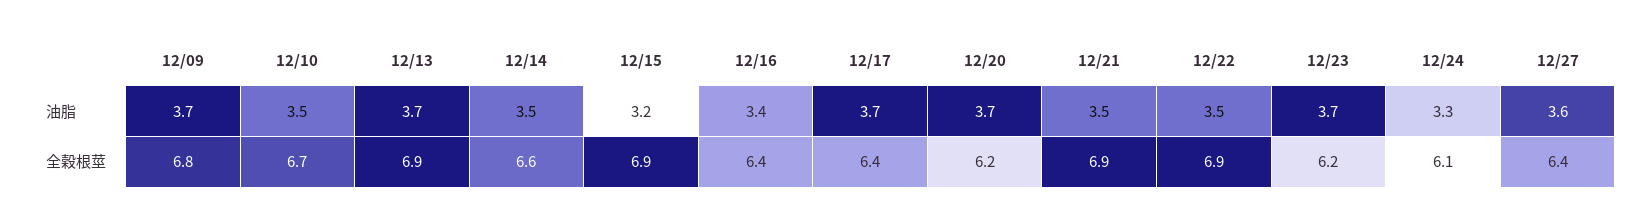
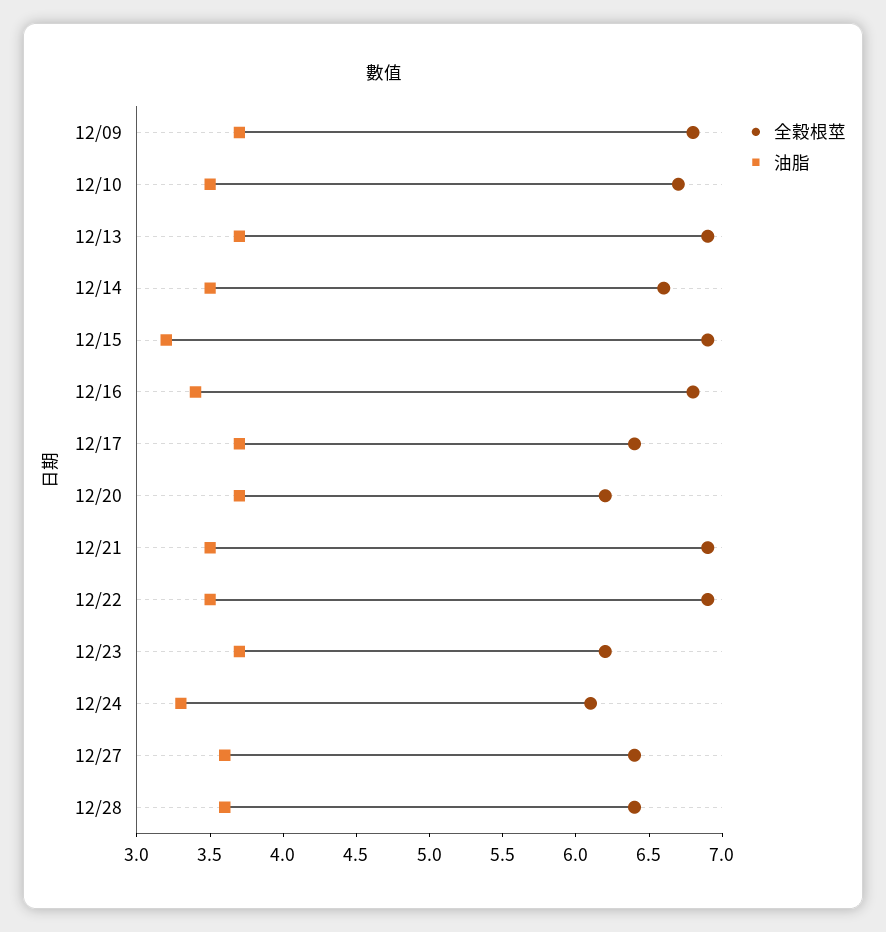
全穀根莖, 12/16: 6.4 -> 6.8
全穀根莖, 12/28: none -> 6.4
油脂, 12/28: none -> 3.6

